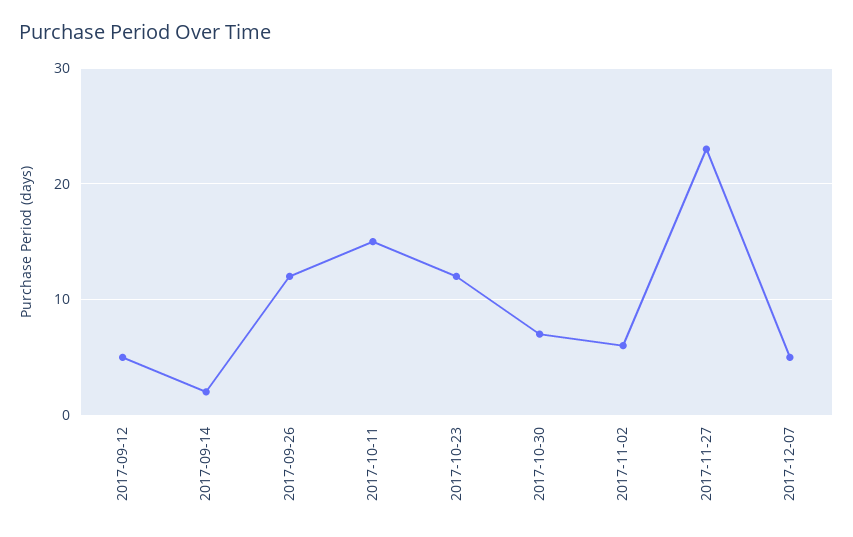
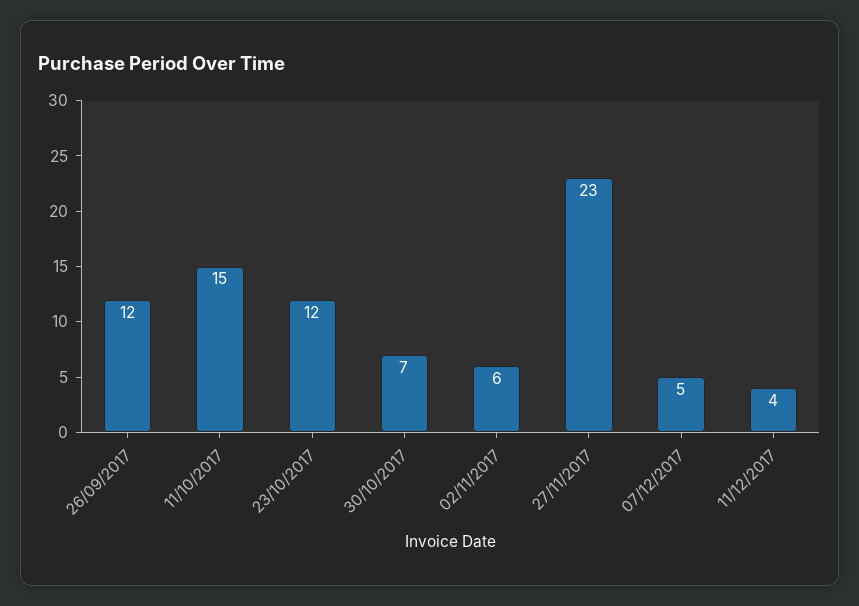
2017-09-12: 5 -> none
2017-09-14: 2 -> none
11/12/2017: none -> 4

